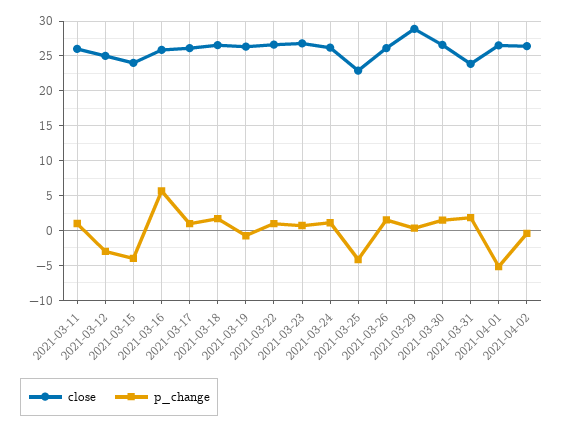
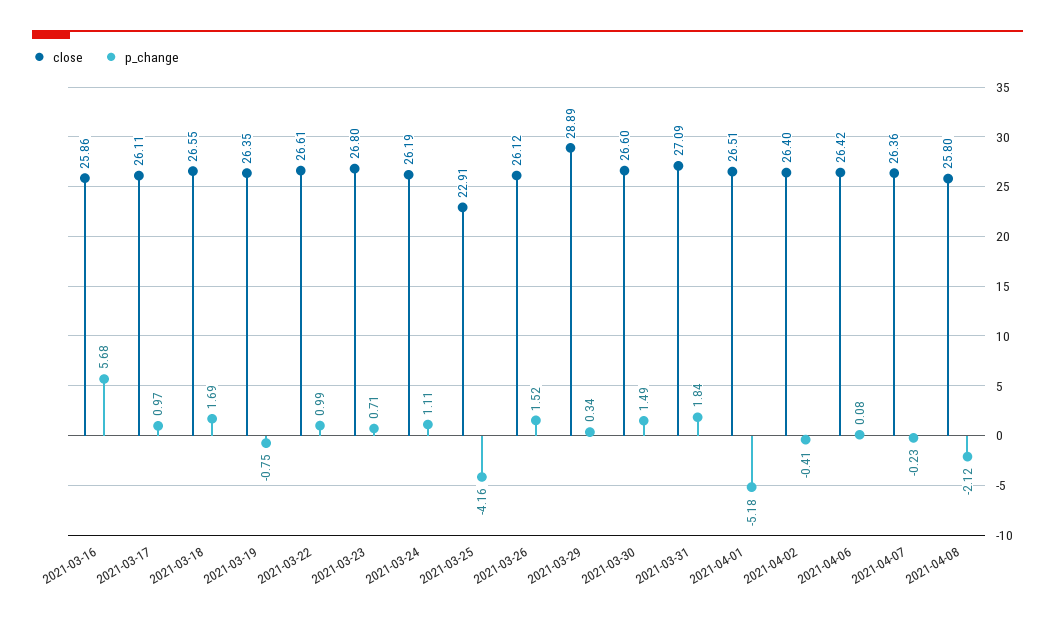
close, 2021-03-11: 26 -> none
p_change, 2021-03-11: 1 -> none
close, 2021-03-12: 25 -> none
p_change, 2021-03-12: -3 -> none
close, 2021-03-15: 24 -> none
p_change, 2021-03-15: -4 -> none
close, 2021-03-31: 24 -> 27.09
close, 2021-04-06: none -> 26.42
p_change, 2021-04-06: none -> 0.08
close, 2021-04-07: none -> 26.36
p_change, 2021-04-07: none -> -0.23
close, 2021-04-08: none -> 25.8
p_change, 2021-04-08: none -> -2.12

